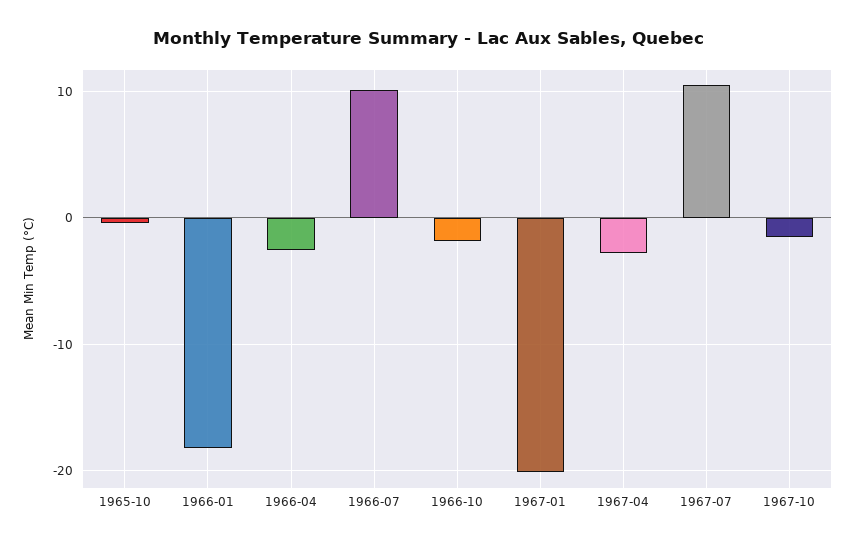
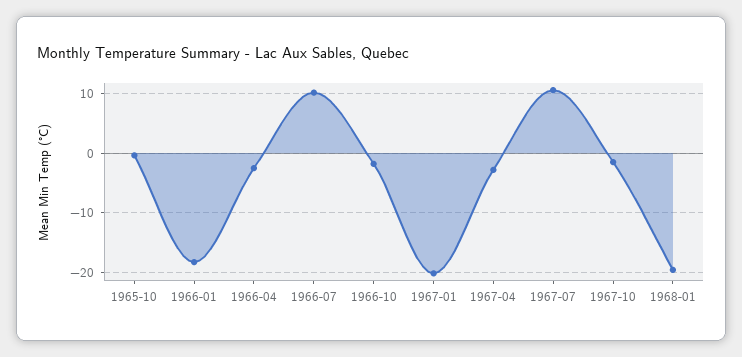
1968-01: none -> -20

